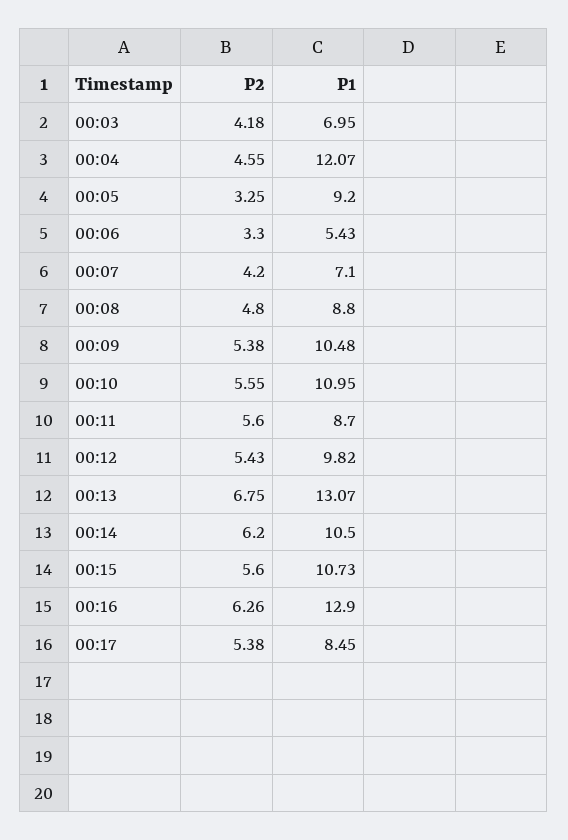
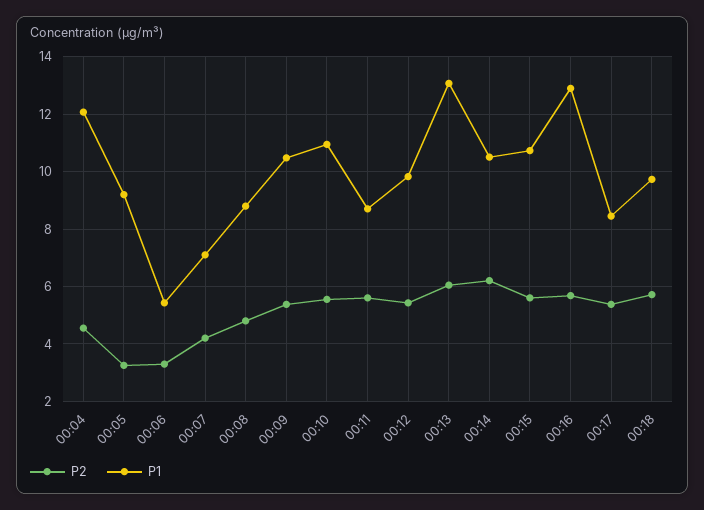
P2, 00:03: 4.18 -> none
P1, 00:03: 6.95 -> none
P2, 00:13: 6.75 -> 6
P2, 00:16: 6.26 -> 5.75
P2, 00:18: none -> 5.75
P1, 00:18: none -> 9.75

